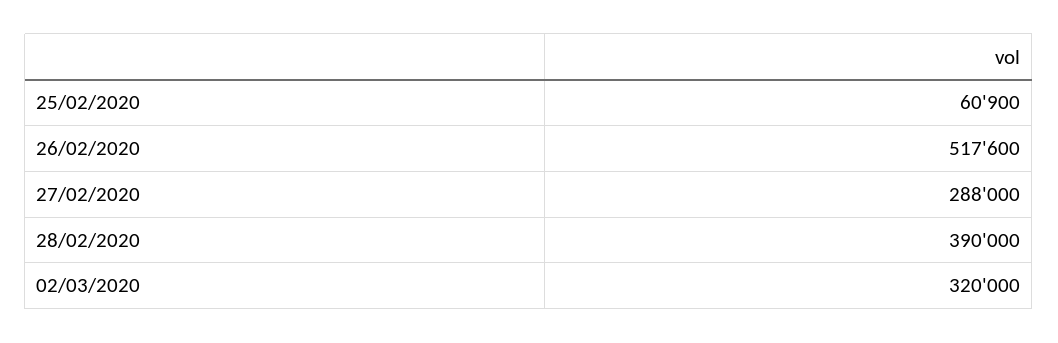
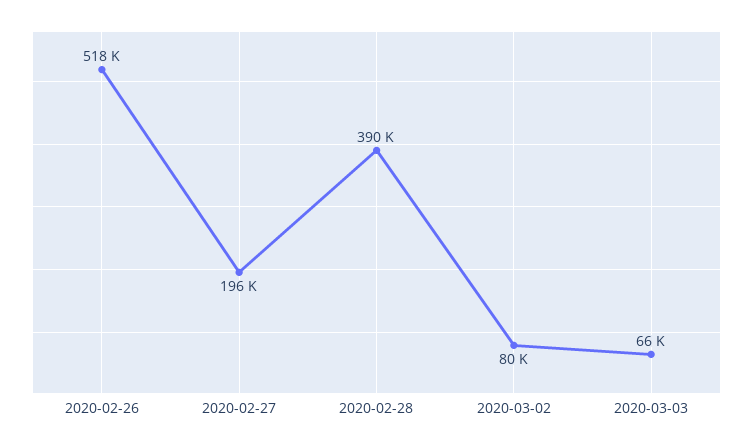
25/02/2020: 60900 -> none
27/02/2020: 288000 -> 196000
02/03/2020: 320000 -> 80000
2020-03-03: none -> 66000

